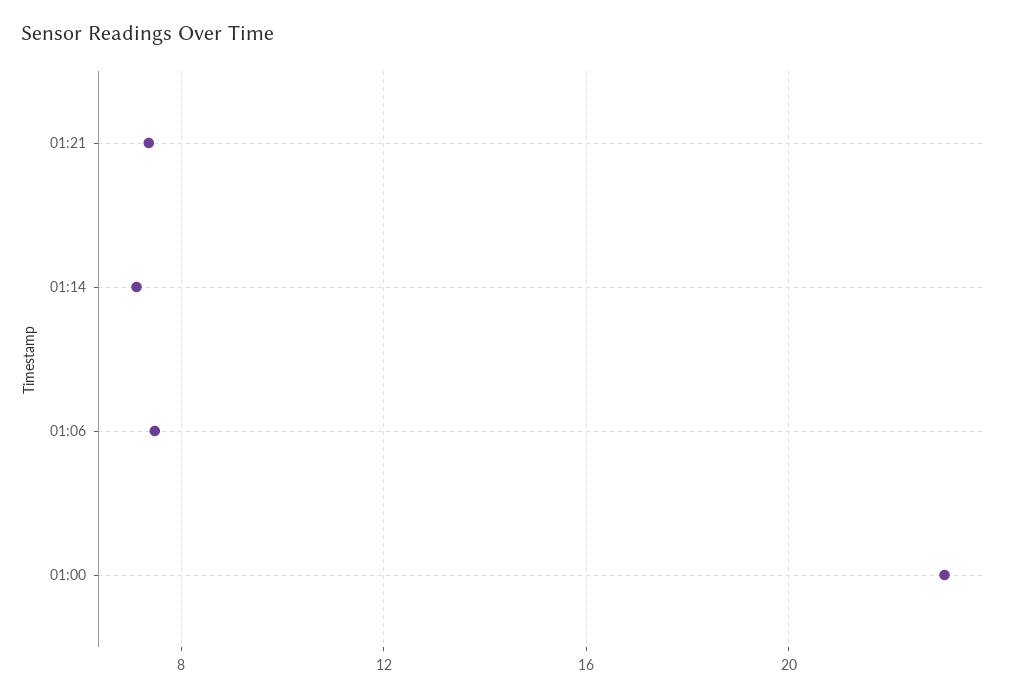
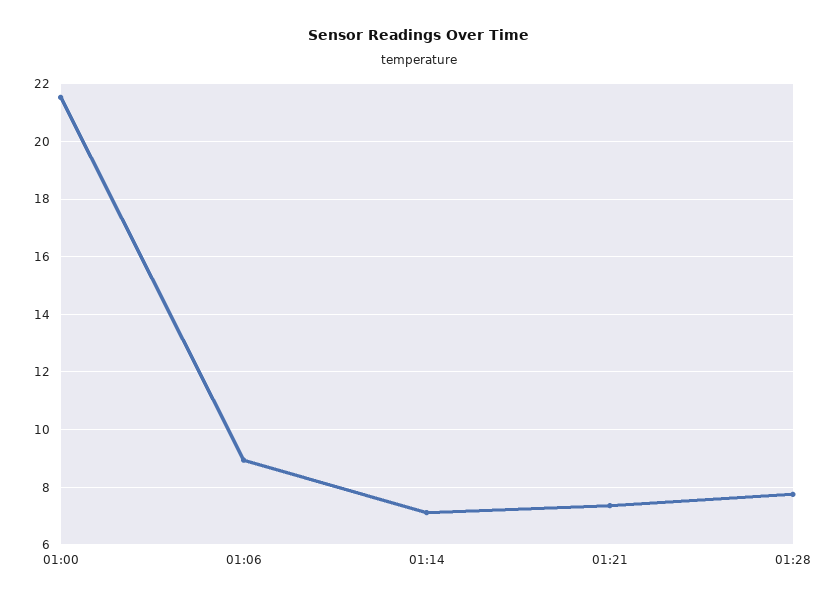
01:06: 7.5 -> 9
01:00: 23 -> 21.5
01:28: none -> 7.75

